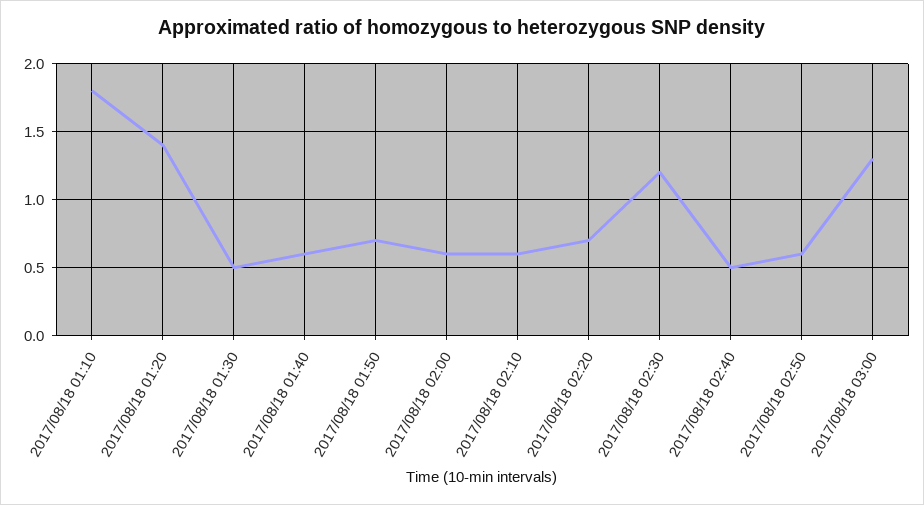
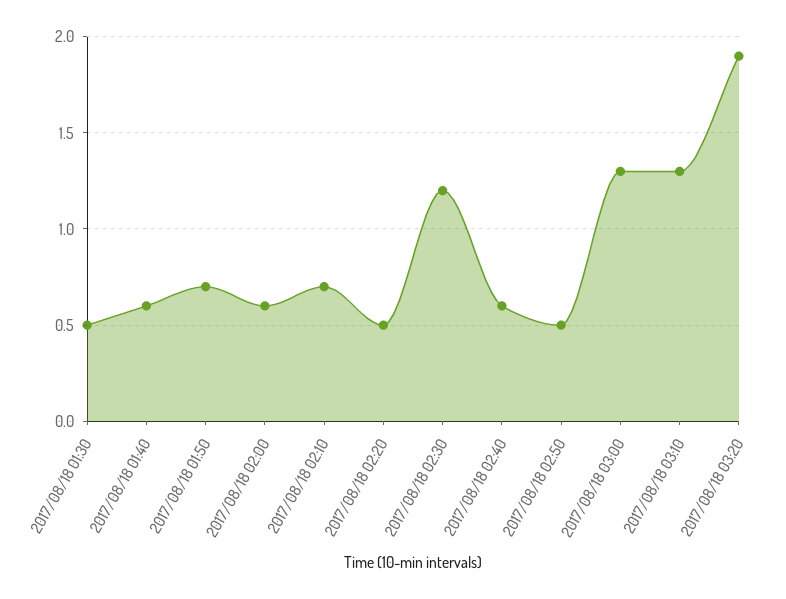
2017/08/18 01:10: 1.8 -> none
2017/08/18 01:20: 1.4 -> none
2017/08/18 02:10: 0.6 -> 0.7
2017/08/18 02:20: 0.7 -> 0.5
2017/08/18 02:40: 0.5 -> 0.6
2017/08/18 02:50: 0.6 -> 0.5
2017/08/18 03:10: none -> 1.3
2017/08/18 03:20: none -> 1.9

